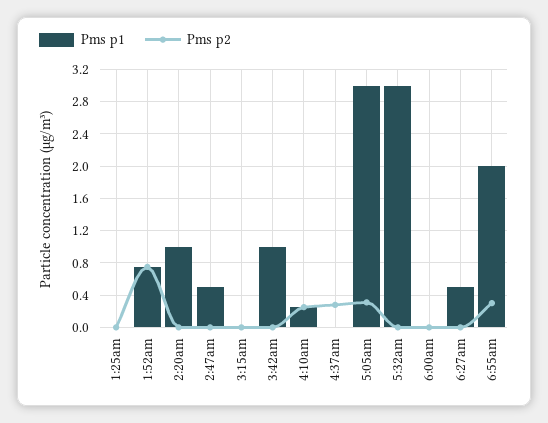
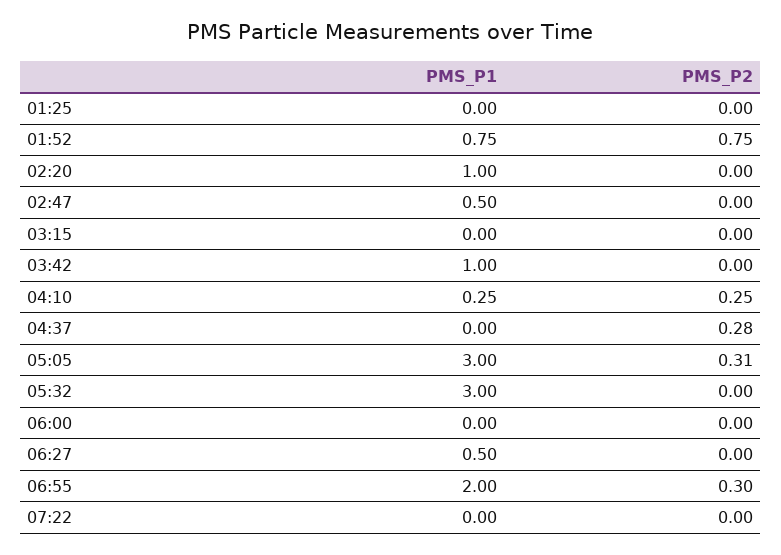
Pms p1, 07:22: none -> 0
Pms p2, 07:22: none -> 0

